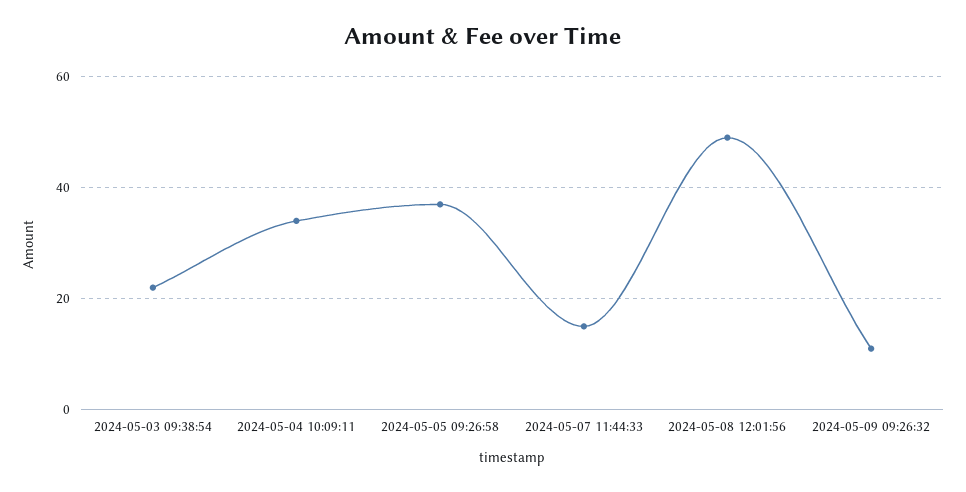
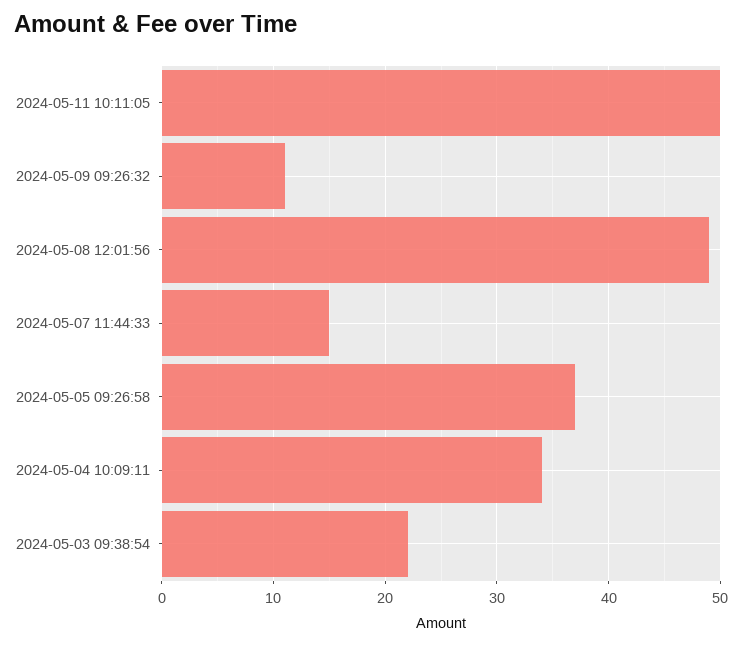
2024-05-11 10:11:05: none -> 50

